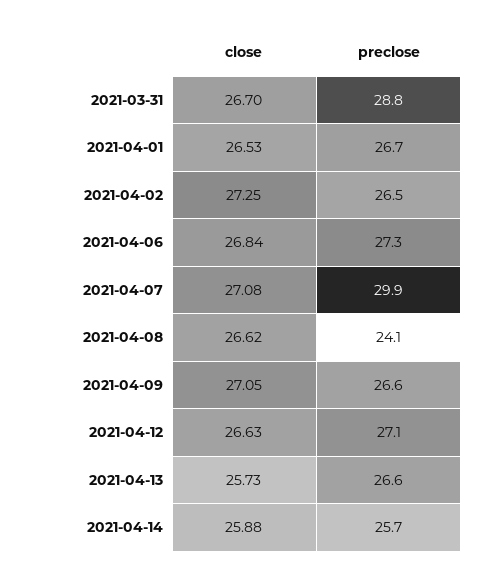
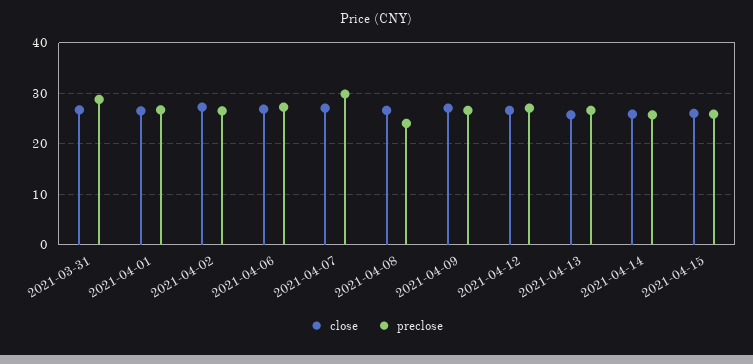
close, 2021-04-15: none -> 26
preclose, 2021-04-15: none -> 26

